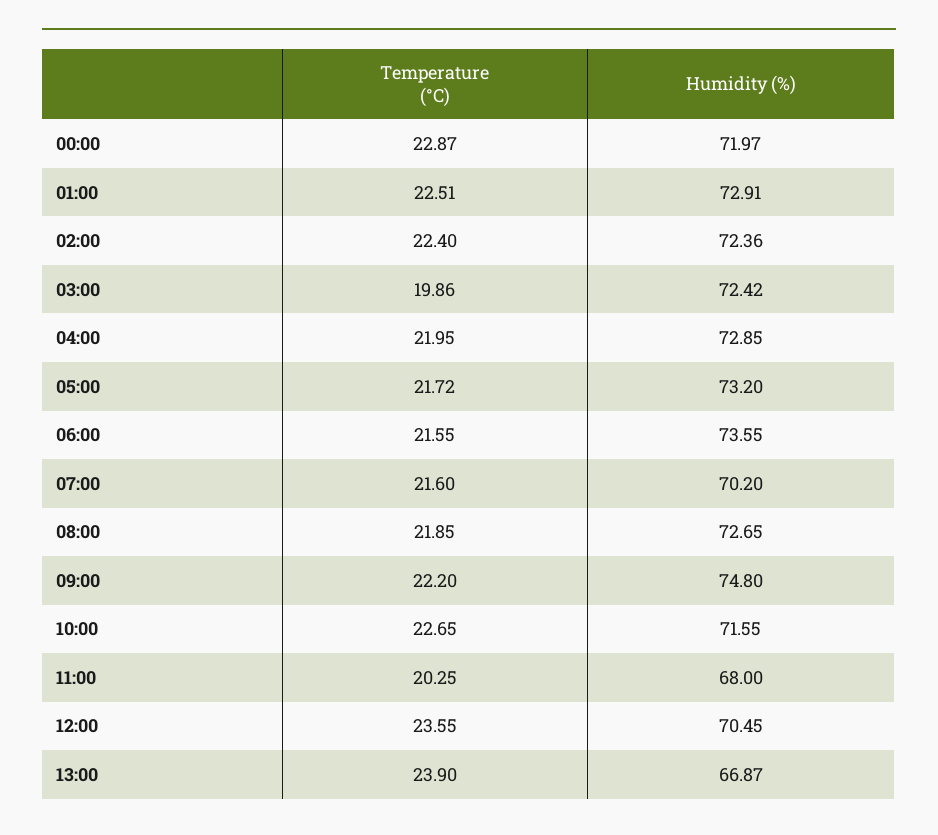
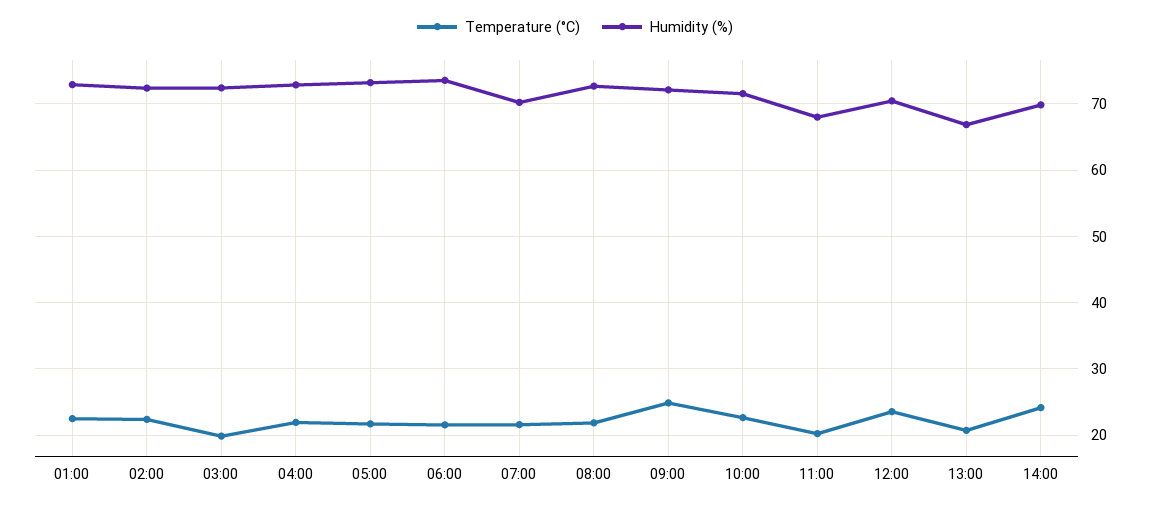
Temperature (°C), 00:00: 22.87 -> none
Humidity (%), 00:00: 71.97 -> none
Temperature (°C), 09:00: 22.2 -> 25
Humidity (%), 09:00: 74.8 -> 72
Temperature (°C), 13:00: 23.9 -> 21
Temperature (°C), 14:00: none -> 24
Humidity (%), 14:00: none -> 70

